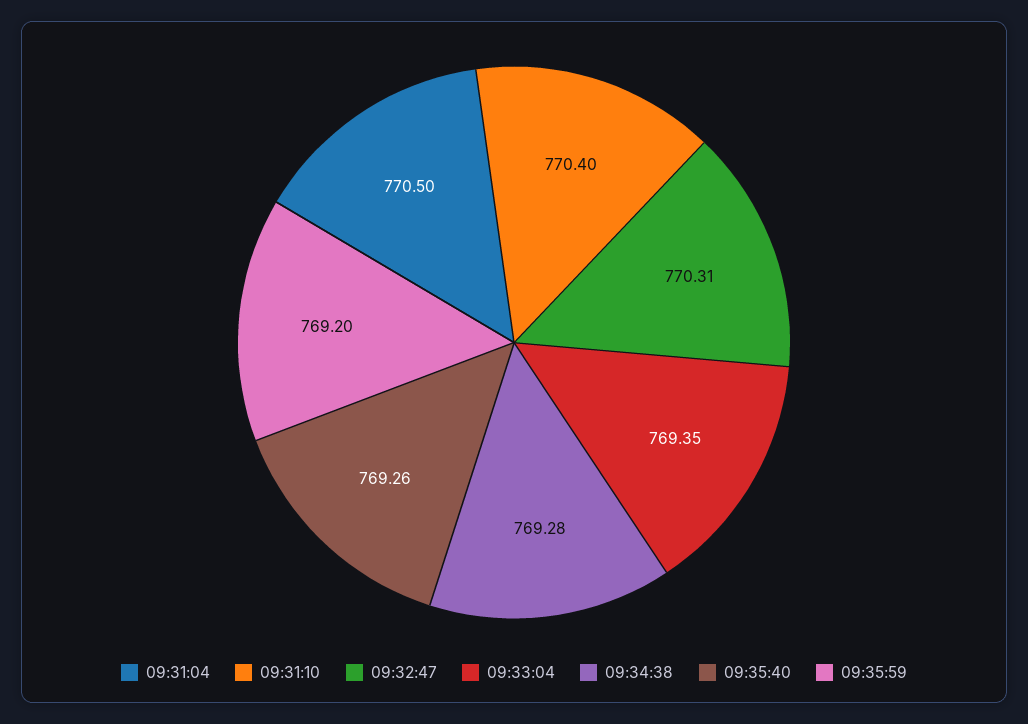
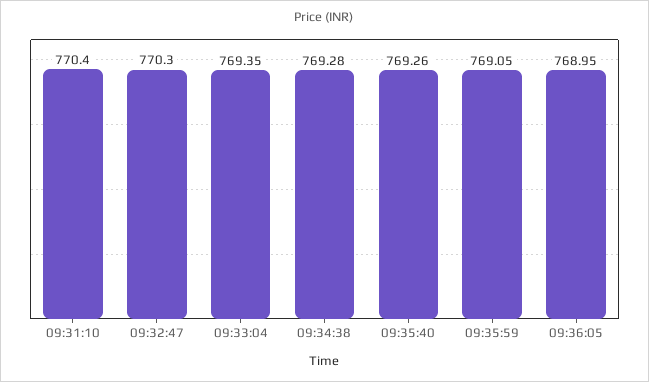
09:31:04: 770.5 -> none
09:32:47: 770.31 -> 770.3
09:35:59: 769.2 -> 769.05
09:36:05: none -> 768.95

